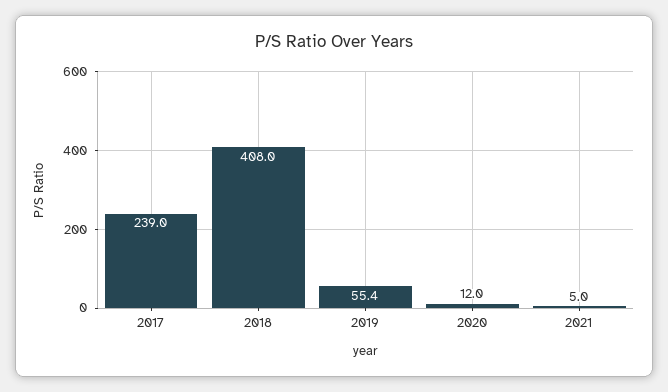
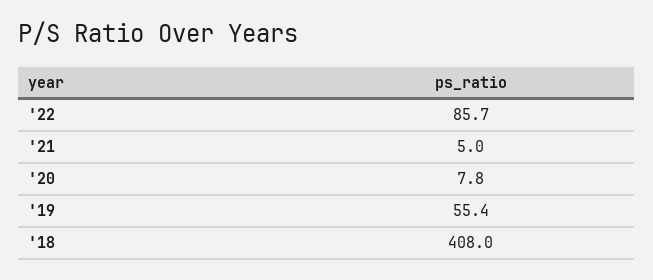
2017: 239 -> none
2020: 12 -> 7.8
'22: none -> 85.7

